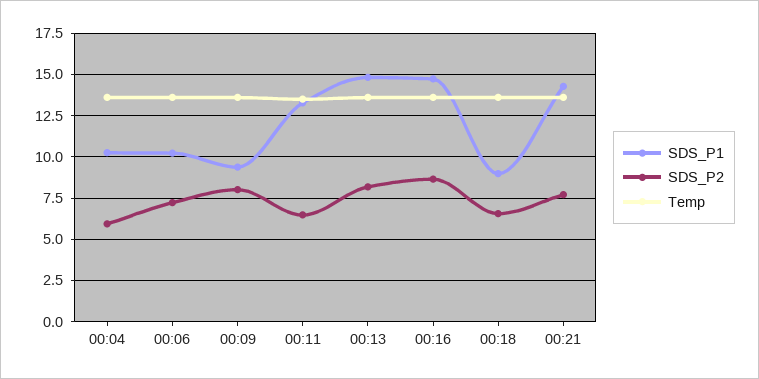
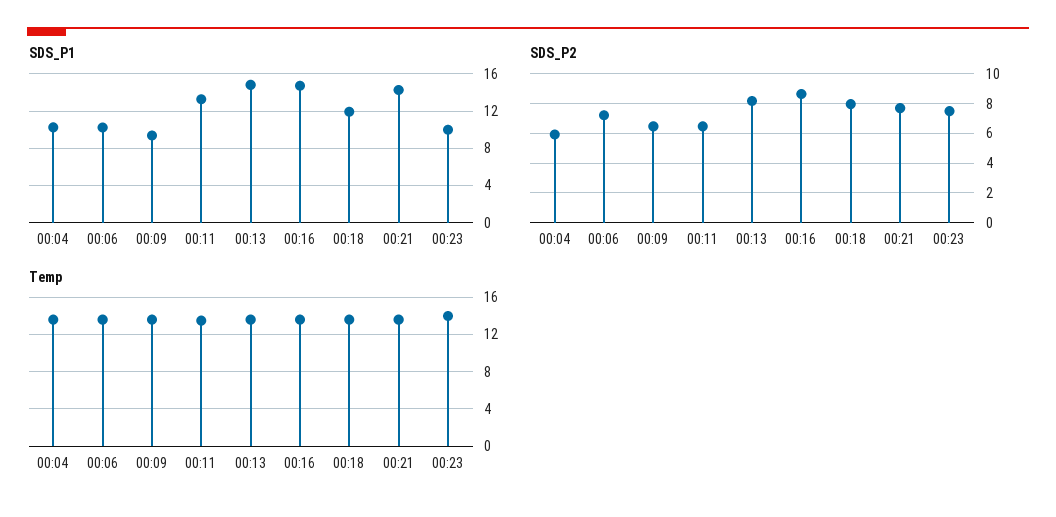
SDS_P2, 00:09: 8 -> 6.5
SDS_P1, 00:18: 9 -> 12
SDS_P2, 00:18: 6.5 -> 8
SDS_P1, 00:23: none -> 10
SDS_P2, 00:23: none -> 7.5
Temp, 00:23: none -> 14

